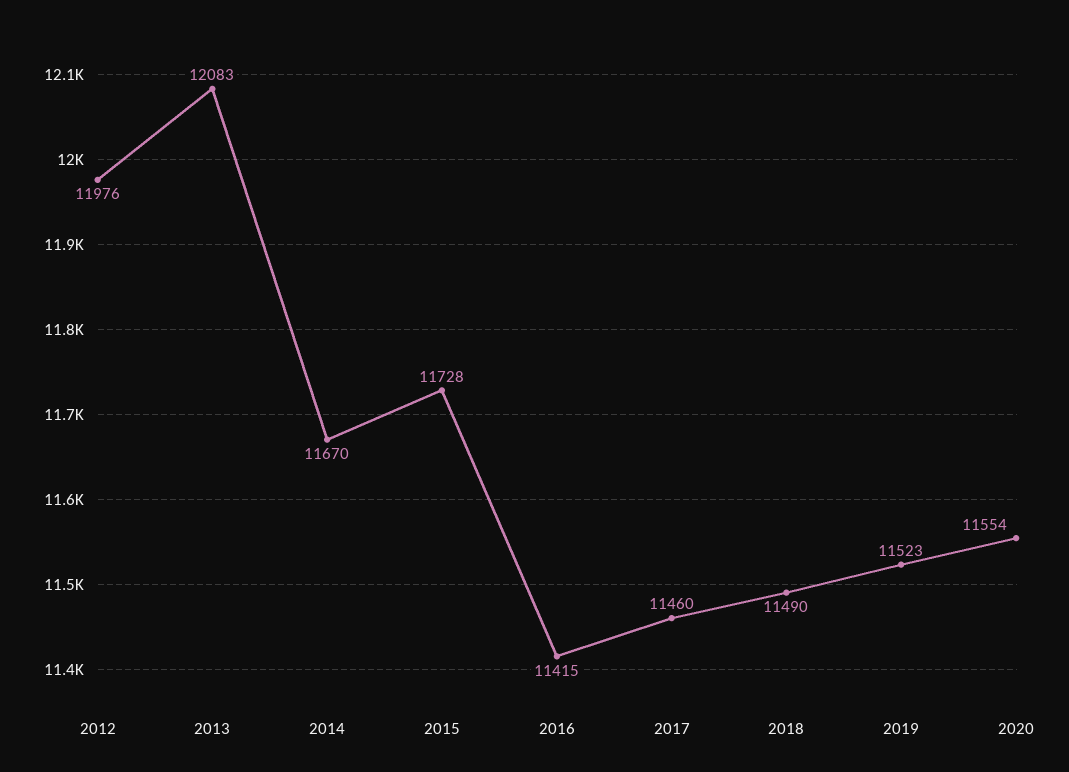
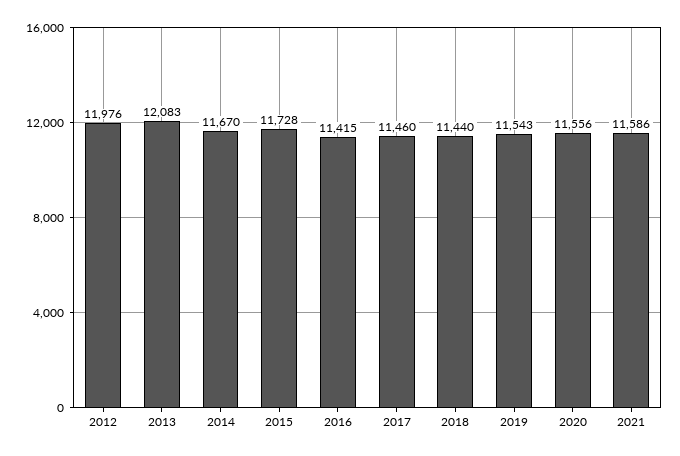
2018: 11490 -> 11440
2019: 11523 -> 11543
2020: 11554 -> 11556
2021: none -> 11586

